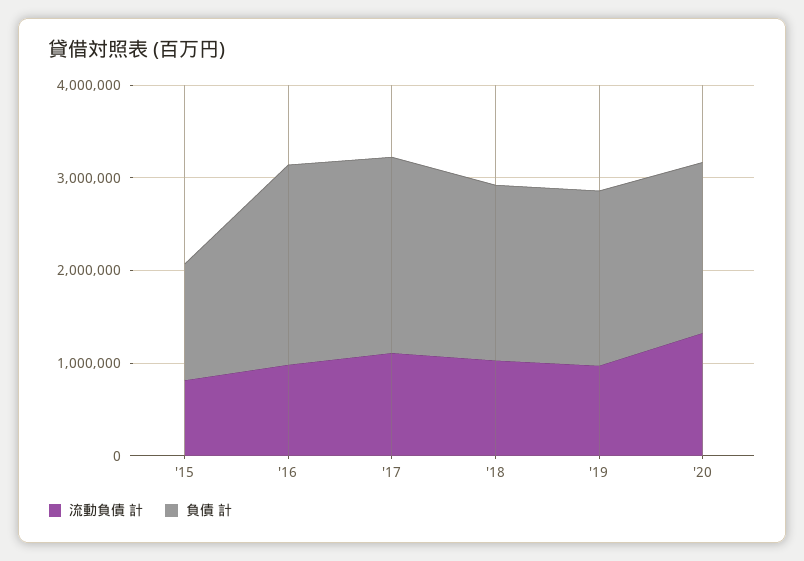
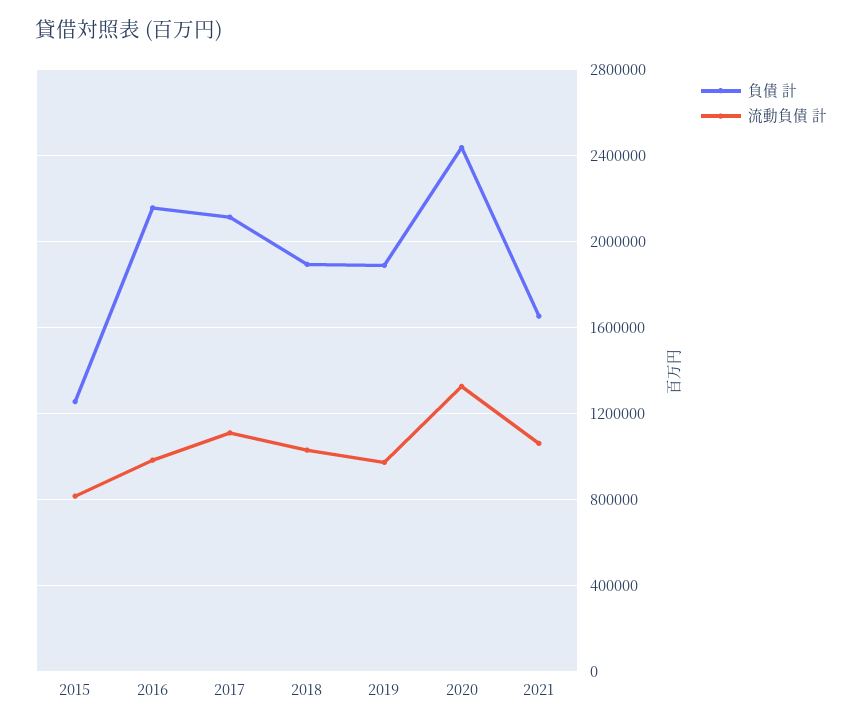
負債 計, '20: 1800000 -> 2450000
負債 計, 2021: none -> 1650000
流動負債 計, 2021: none -> 1050000

